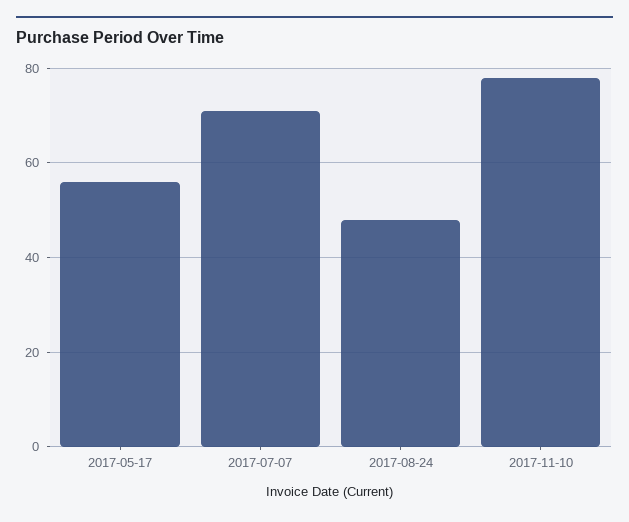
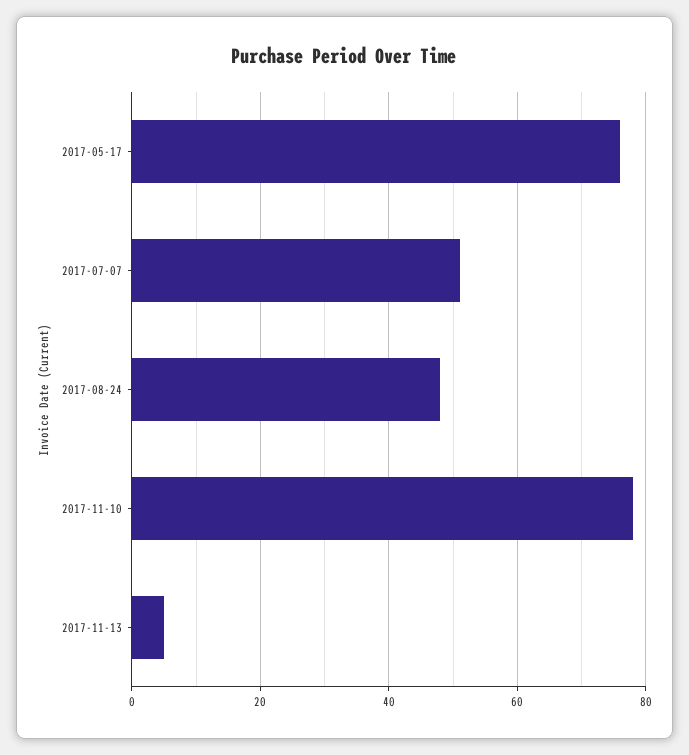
2017-05-17: 55 -> 75
2017-07-07: 70 -> 50
2017-11-13: none -> 5

